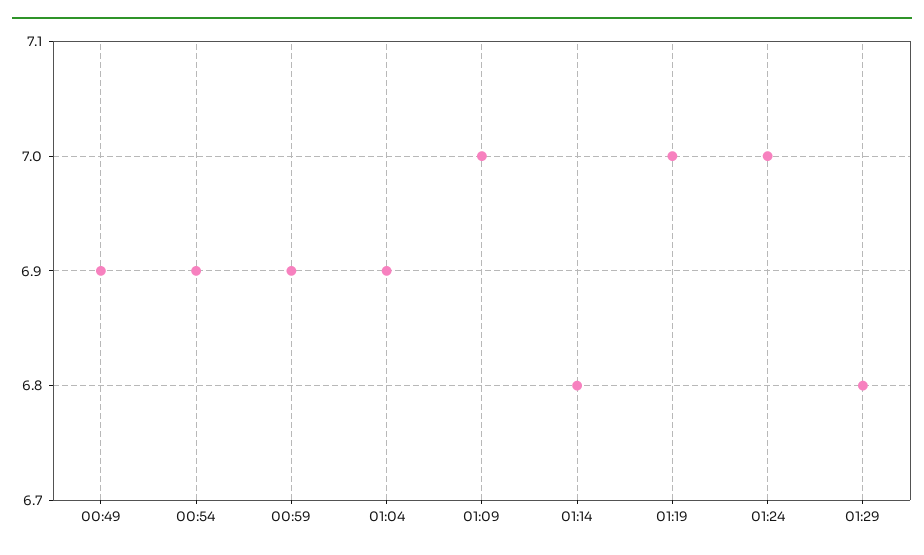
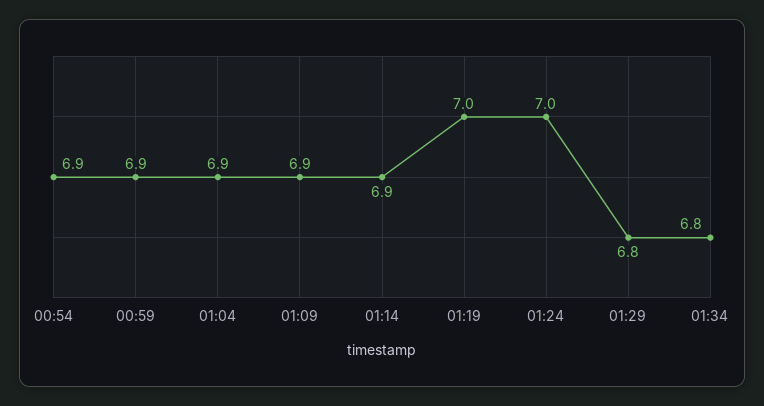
00:49: 6.9 -> none
01:09: 7 -> 6.9
01:14: 6.8 -> 6.9
01:34: none -> 6.8

